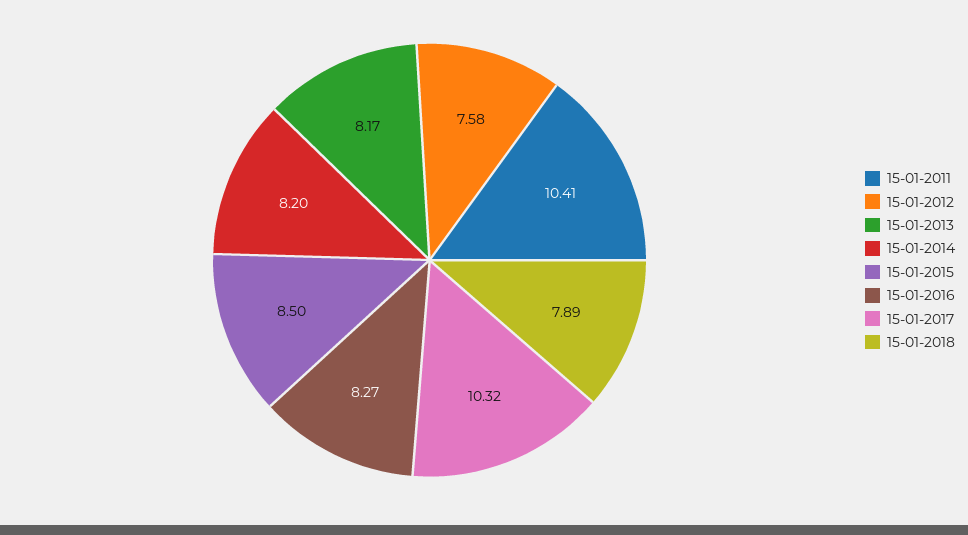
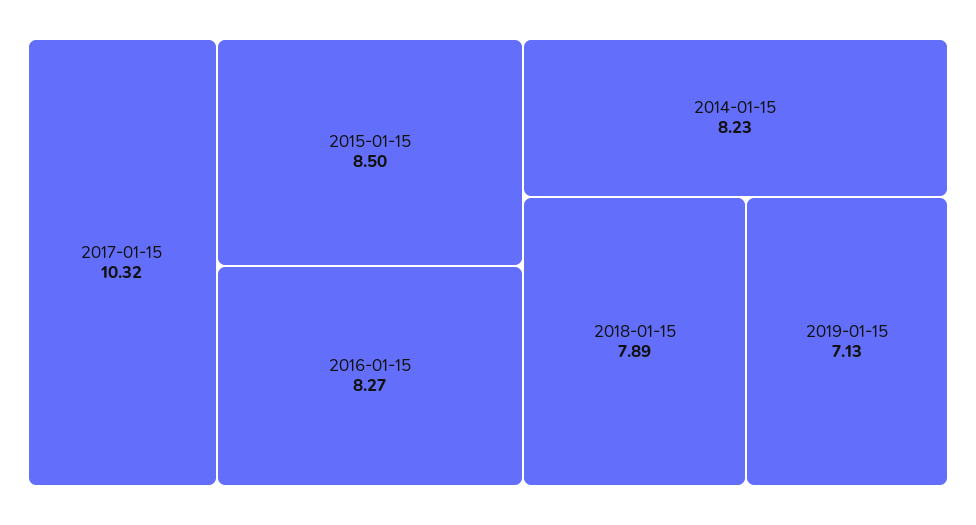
15-01-2011: 10.41 -> none
15-01-2012: 7.58 -> none
15-01-2013: 8.17 -> none
15-01-2014: 8.2 -> 8.23
2019-01-15: none -> 7.13

